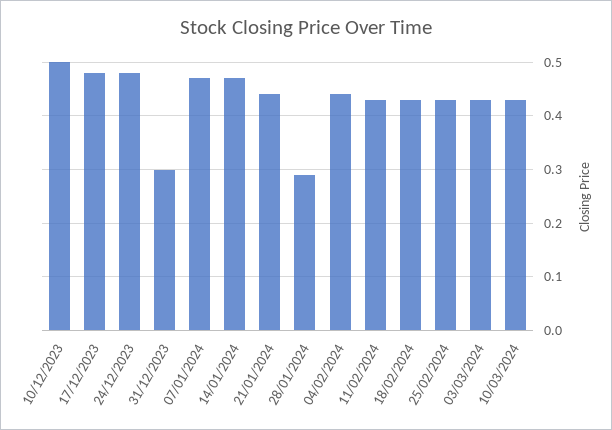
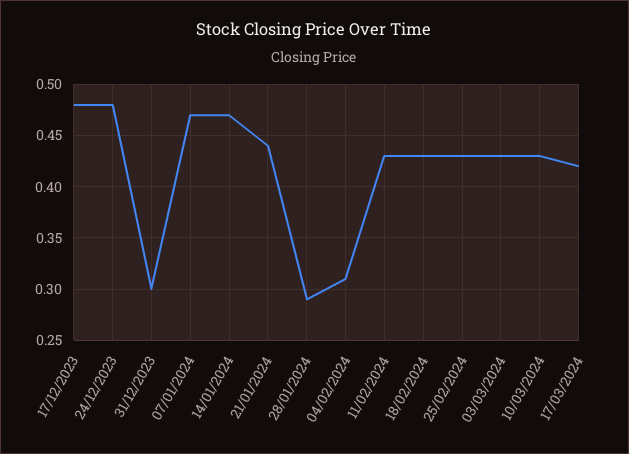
10/12/2023: 0.5 -> none
04/02/2024: 0.45 -> 0.31
17/03/2024: none -> 0.42

